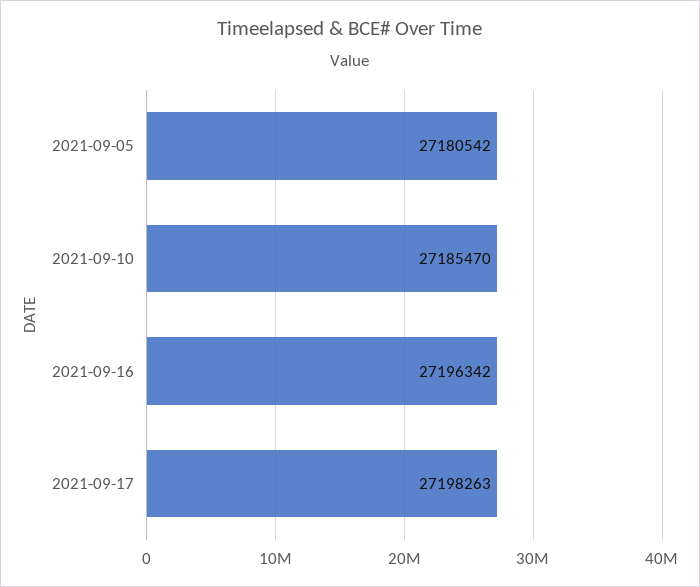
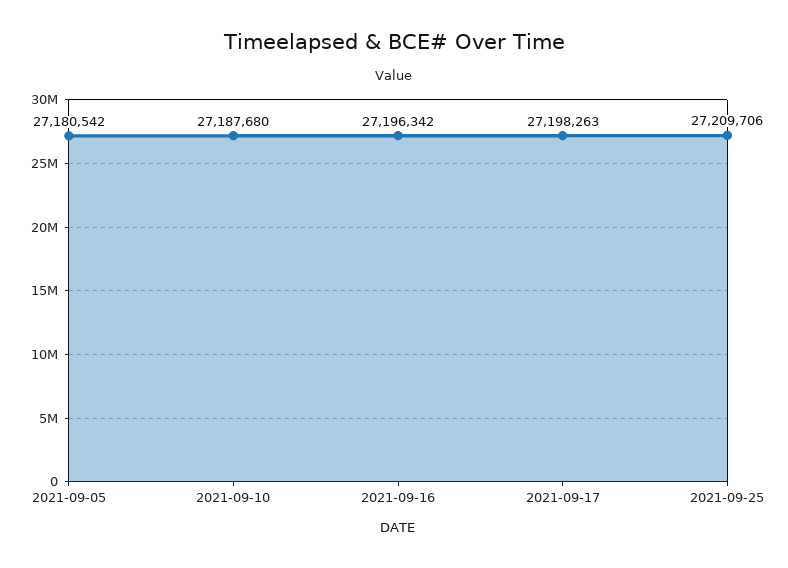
2021-09-10: 27185470 -> 27187680
2021-09-25: none -> 27209706

